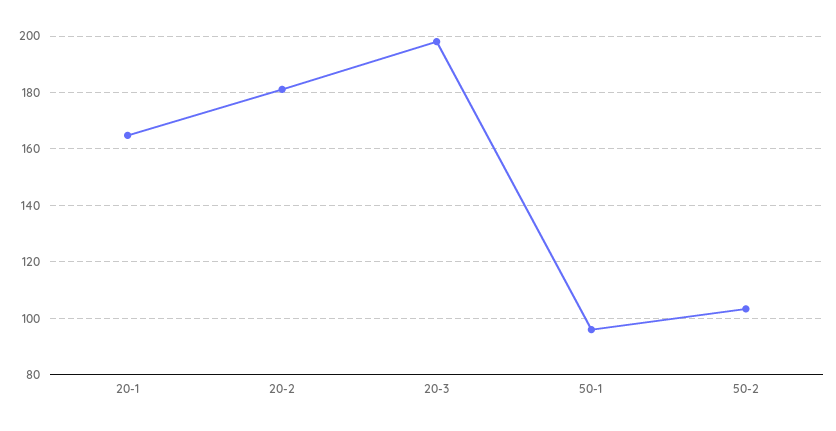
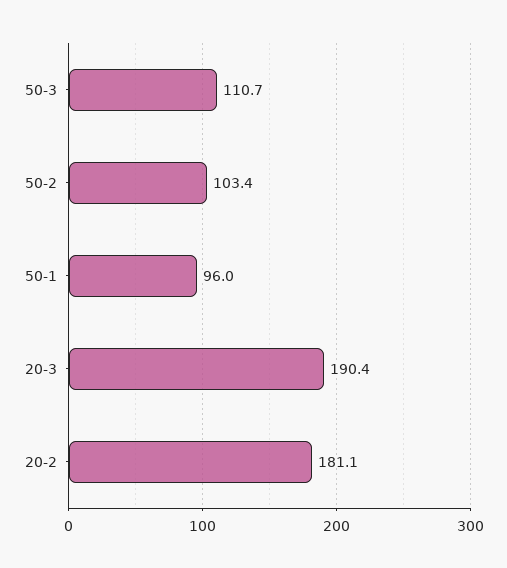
20-1: 165 -> none
20-3: 197.5 -> 190.4
50-3: none -> 110.7

